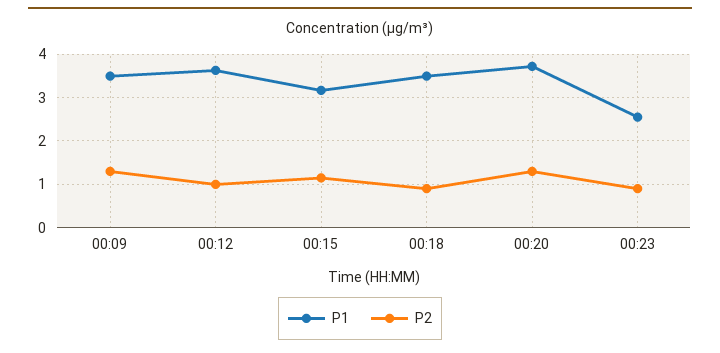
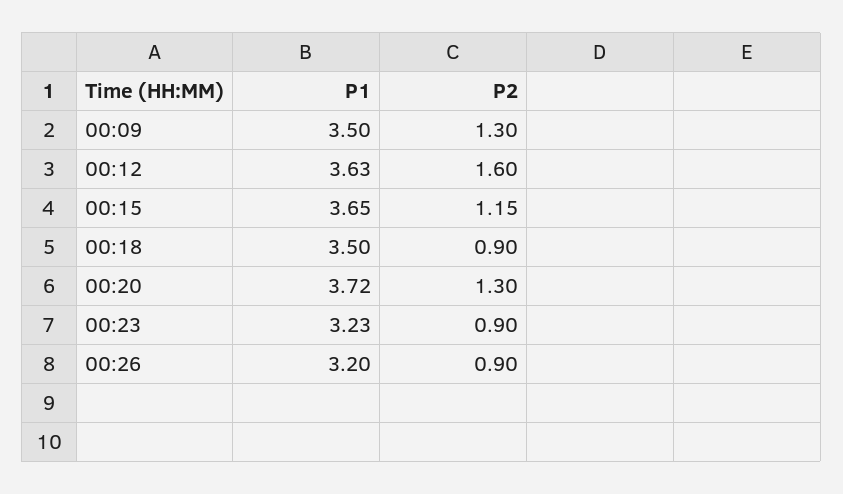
P2, 00:12: 1 -> 1.6
P1, 00:15: 3.2 -> 3.65
P1, 00:23: 2.6 -> 3.23
P1, 00:26: none -> 3.2
P2, 00:26: none -> 0.9

